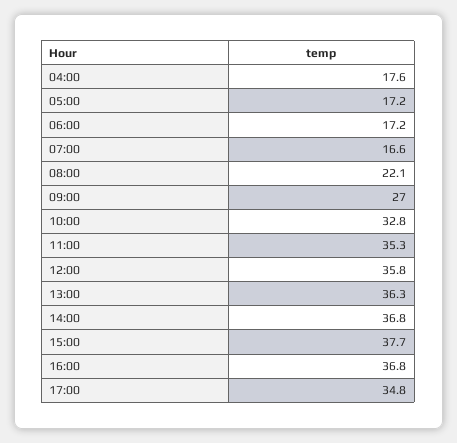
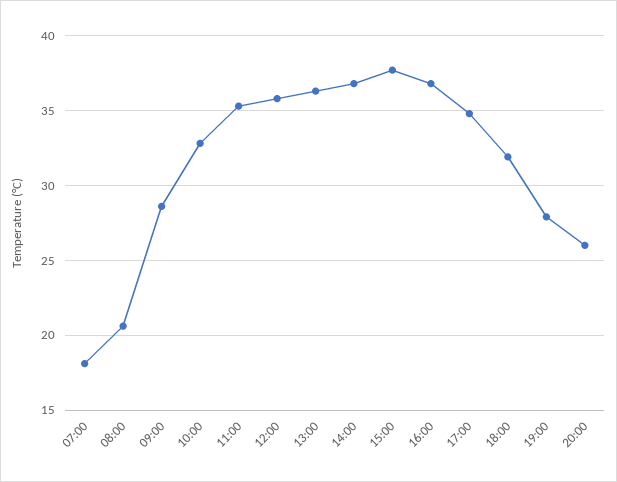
04:00: 17.6 -> none
05:00: 17.2 -> none
06:00: 17.2 -> none
07:00: 16.6 -> 18
08:00: 22.1 -> 20.5
09:00: 27 -> 28.5
18:00: none -> 32
19:00: none -> 28
20:00: none -> 26

